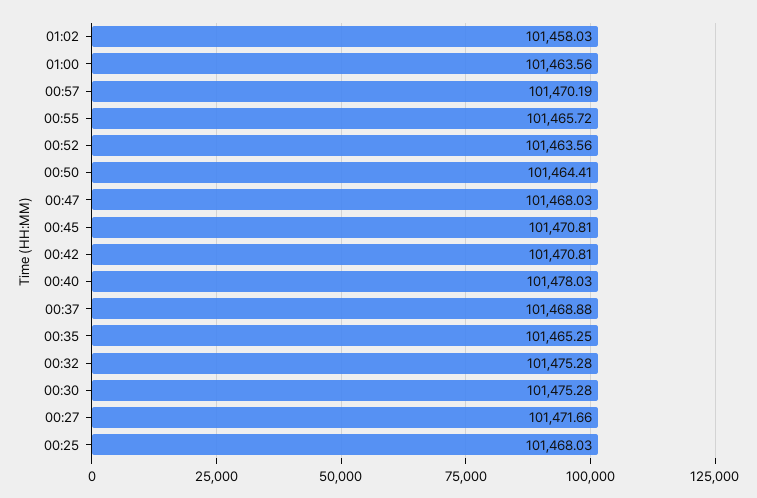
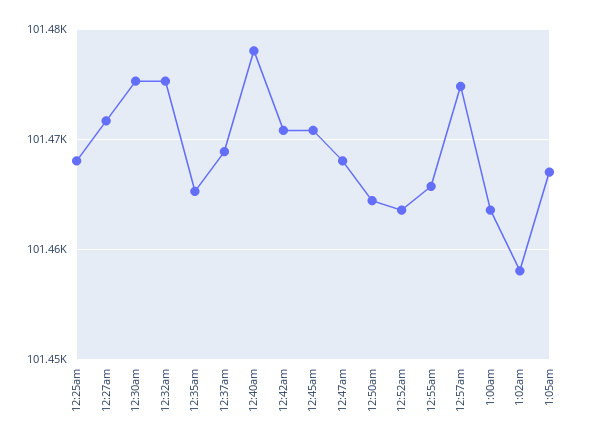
00:57: 101470.19 -> 101475
1:05am: none -> 101467

